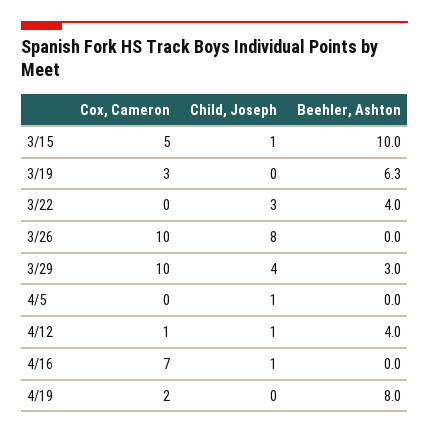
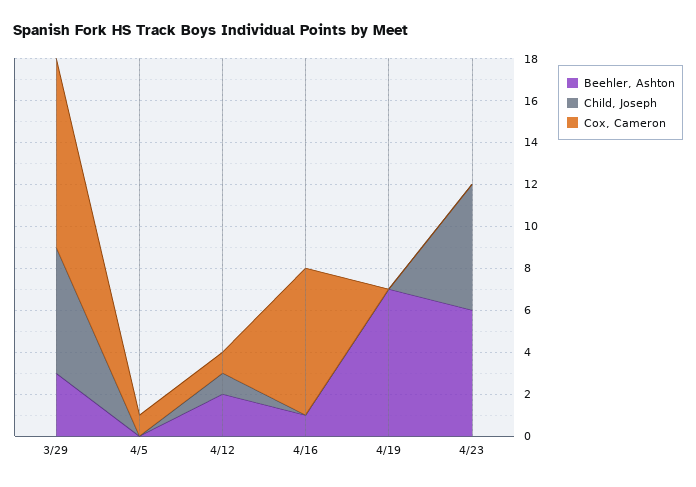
Cox, Cameron, 3/15: 5 -> none
Child, Joseph, 3/15: 1 -> none
Beehler, Ashton, 3/15: 10 -> none
Cox, Cameron, 3/19: 3 -> none
Child, Joseph, 3/19: 0 -> none
Beehler, Ashton, 3/19: 6.3 -> none
Cox, Cameron, 3/22: 0 -> none
Child, Joseph, 3/22: 3 -> none
Beehler, Ashton, 3/22: 4 -> none
Cox, Cameron, 3/26: 10 -> none
Child, Joseph, 3/26: 8 -> none
Beehler, Ashton, 3/26: 0 -> none
Cox, Cameron, 3/29: 10 -> 9
Child, Joseph, 3/29: 4 -> 6
Cox, Cameron, 4/5: 0 -> 1
Child, Joseph, 4/5: 1 -> 0
Beehler, Ashton, 4/12: 4 -> 2
Child, Joseph, 4/16: 1 -> 0
Beehler, Ashton, 4/16: 0 -> 1
Cox, Cameron, 4/19: 2 -> 0
Beehler, Ashton, 4/19: 8 -> 7
Beehler, Ashton, 4/23: none -> 6
Child, Joseph, 4/23: none -> 6
Cox, Cameron, 4/23: none -> 0

